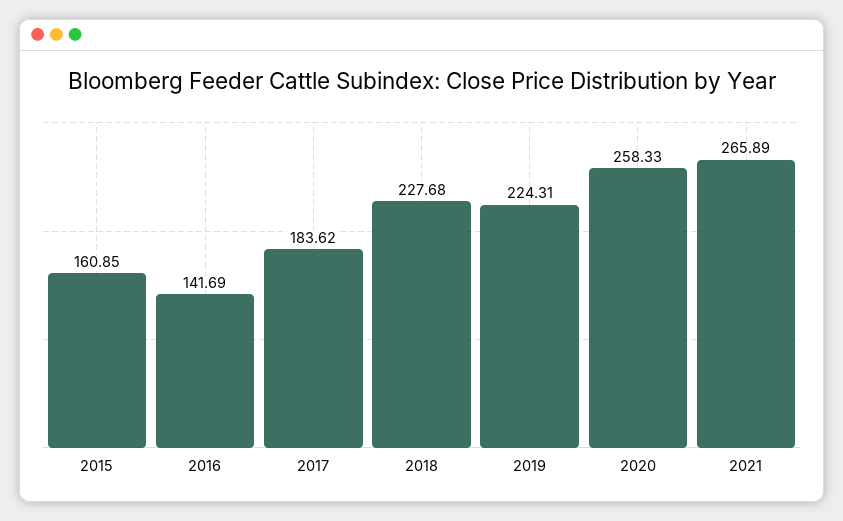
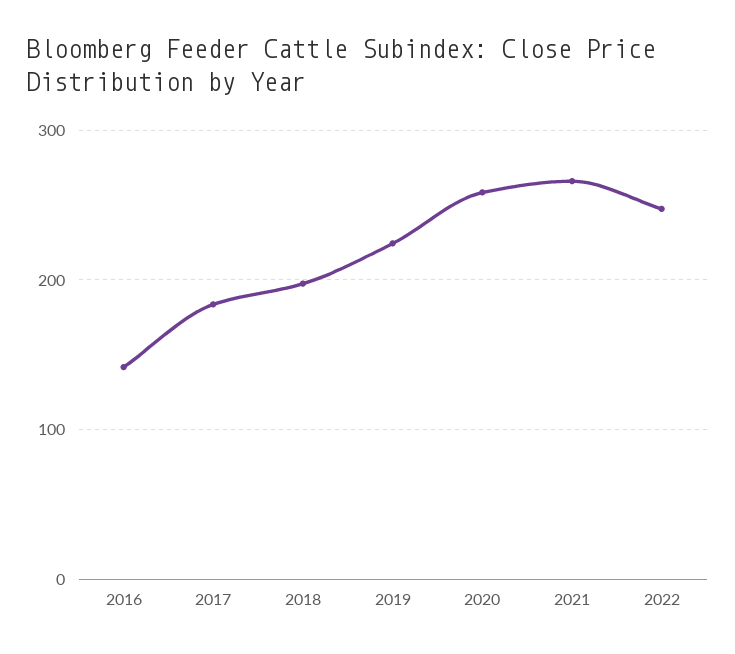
2015: 160.85 -> none
2018: 227.68 -> 200
2022: none -> 250

